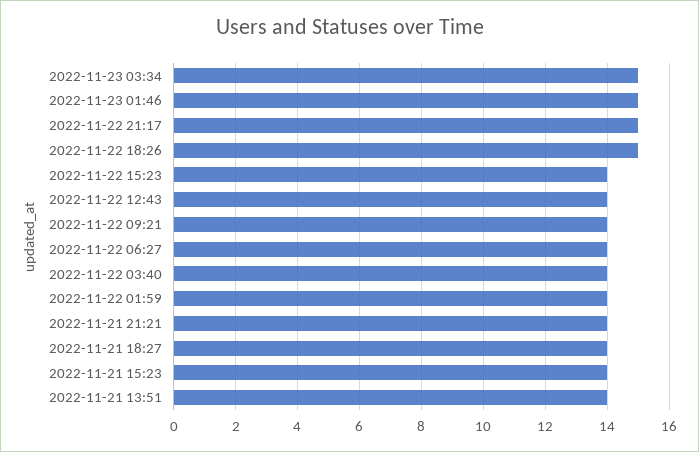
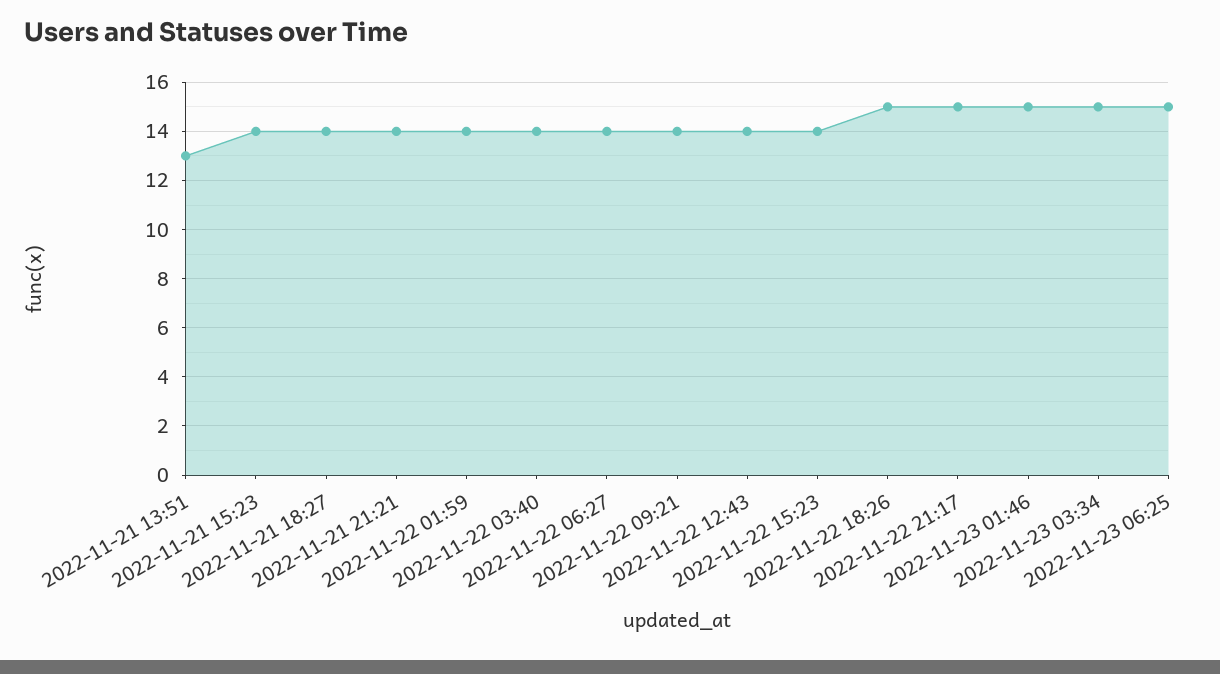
2022-11-21 13:51: 14 -> 13
2022-11-23 06:25: none -> 15

